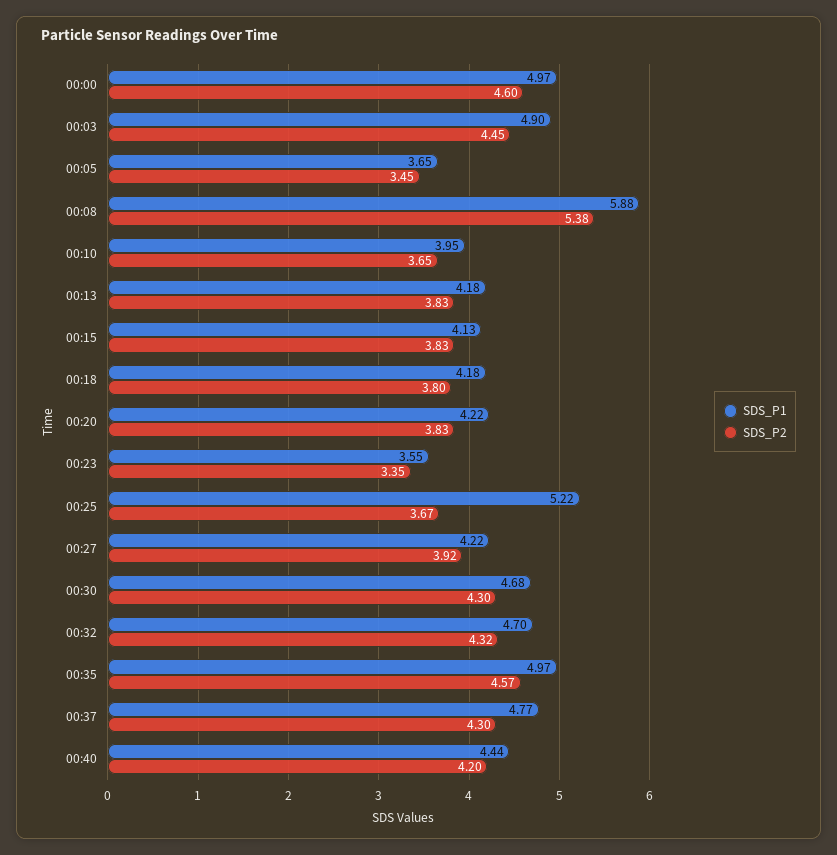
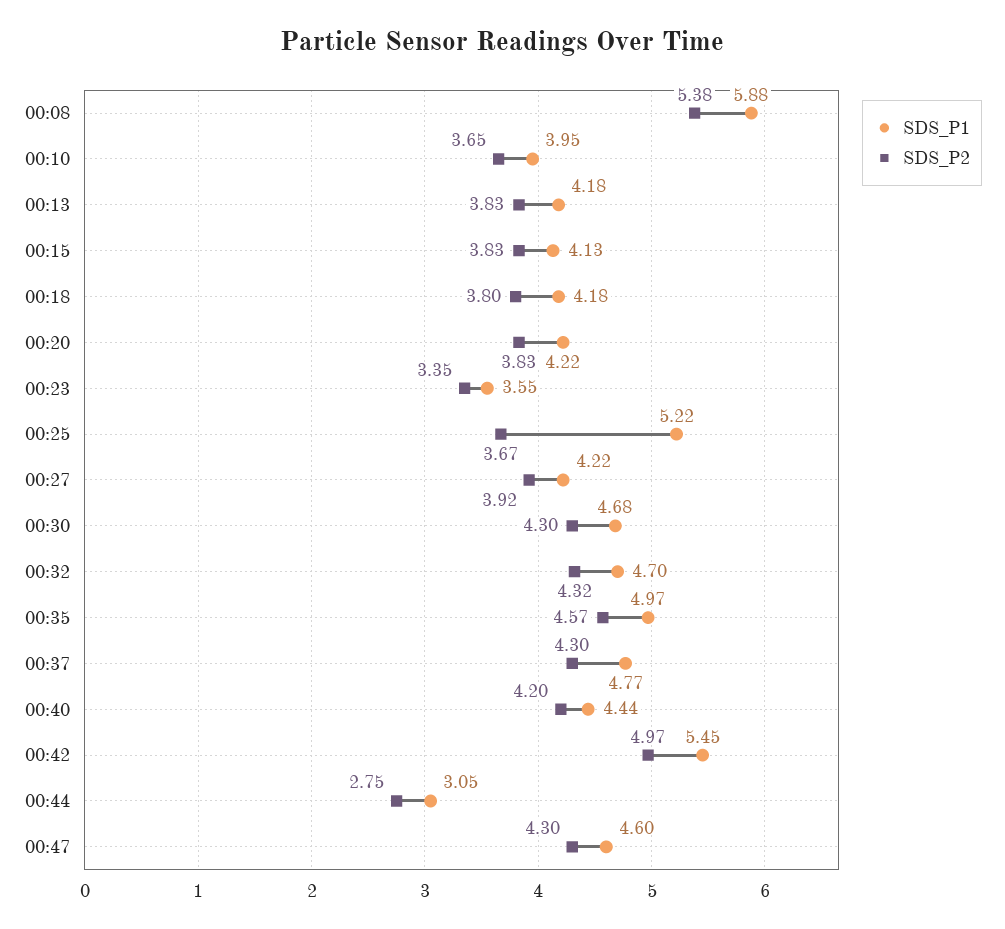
SDS_P1, 00:00: 4.97 -> none
SDS_P2, 00:00: 4.6 -> none
SDS_P1, 00:03: 4.9 -> none
SDS_P2, 00:03: 4.45 -> none
SDS_P1, 00:05: 3.65 -> none
SDS_P2, 00:05: 3.45 -> none
SDS_P1, 00:42: none -> 5.45
SDS_P2, 00:42: none -> 4.97
SDS_P1, 00:44: none -> 3.05
SDS_P2, 00:44: none -> 2.75
SDS_P1, 00:47: none -> 4.6
SDS_P2, 00:47: none -> 4.3

